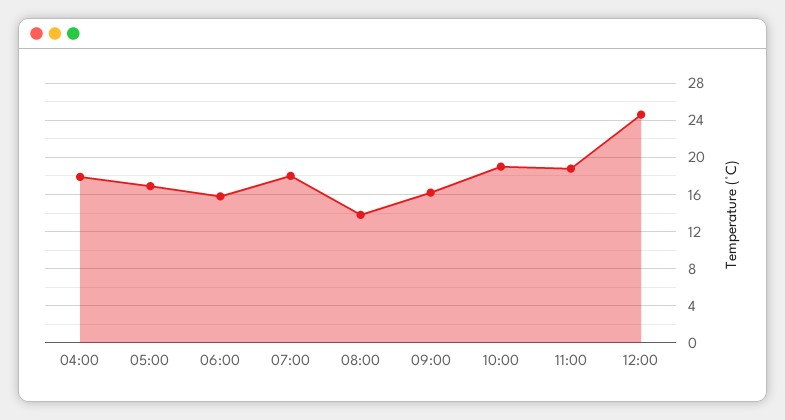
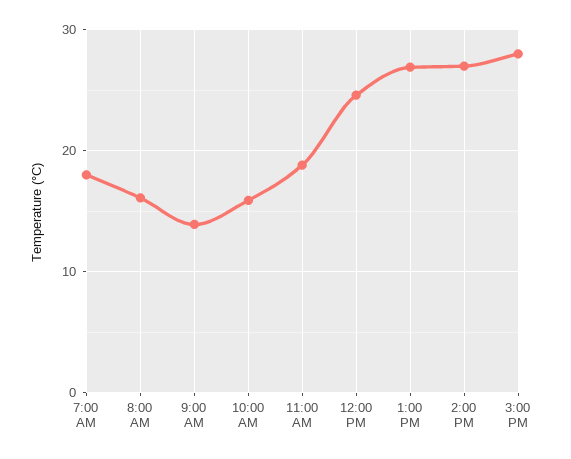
04:00: 18 -> none
05:00: 17 -> none
06:00: 16 -> none
08:00: 14 -> 16
09:00: 16 -> 14
10:00: 19 -> 16
1:00 PM: none -> 27
2:00 PM: none -> 27
3:00 PM: none -> 28

